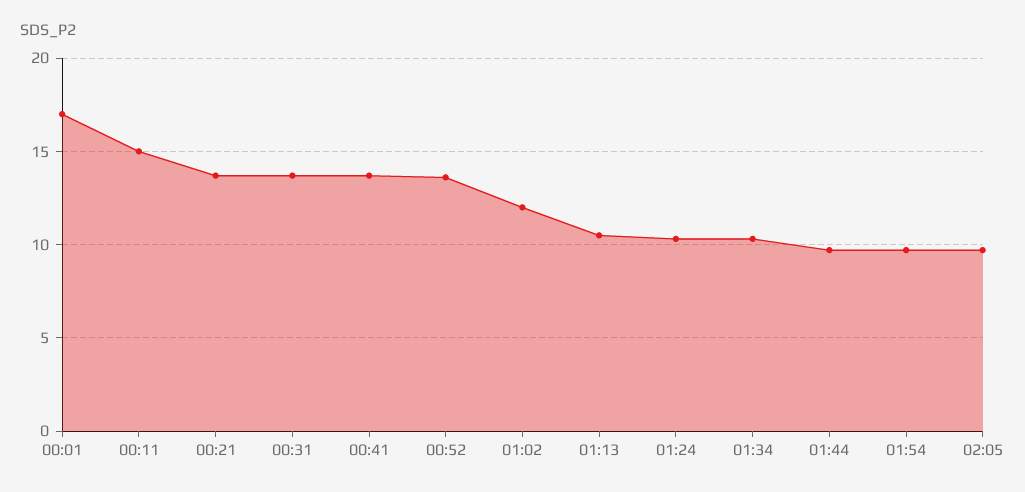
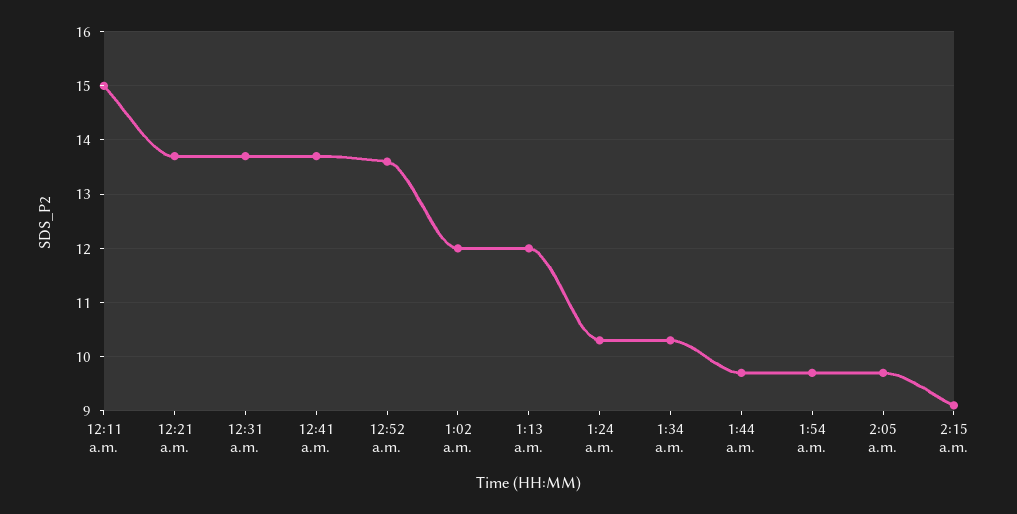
00:01: 17 -> none
01:13: 10.5 -> 12
2:15 a.m.: none -> 9

